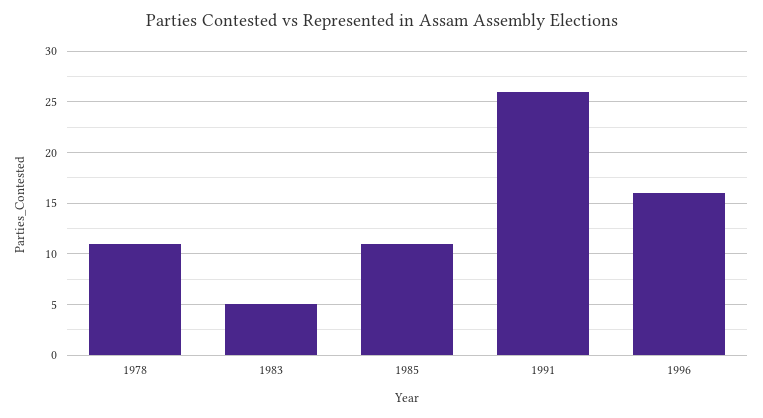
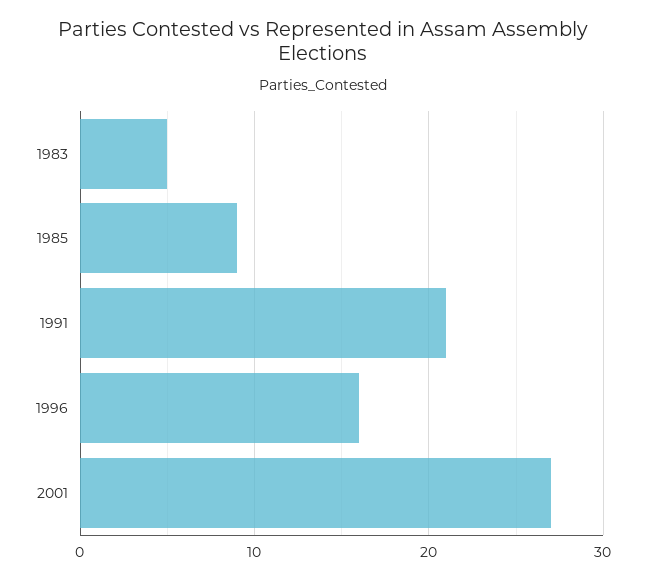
1978: 11 -> none
1985: 11 -> 9
1991: 26 -> 21
2001: none -> 27

